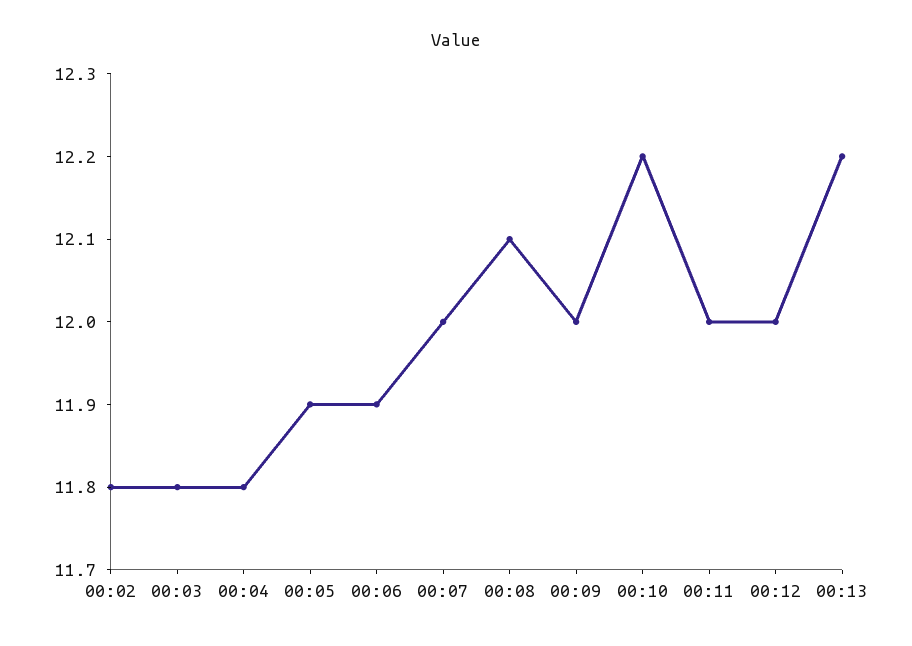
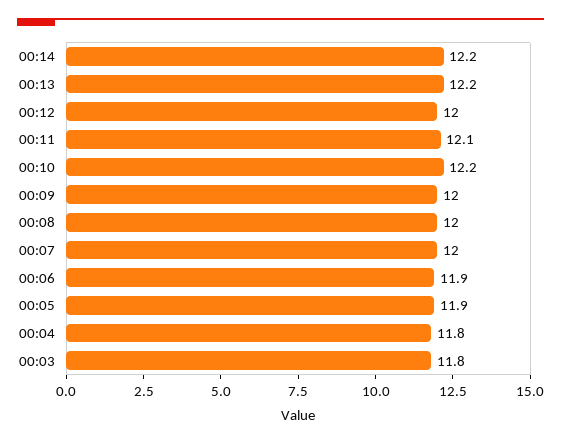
00:02: 11.8 -> none
00:08: 12.1 -> 12
00:11: 12 -> 12.1
00:14: none -> 12.2

